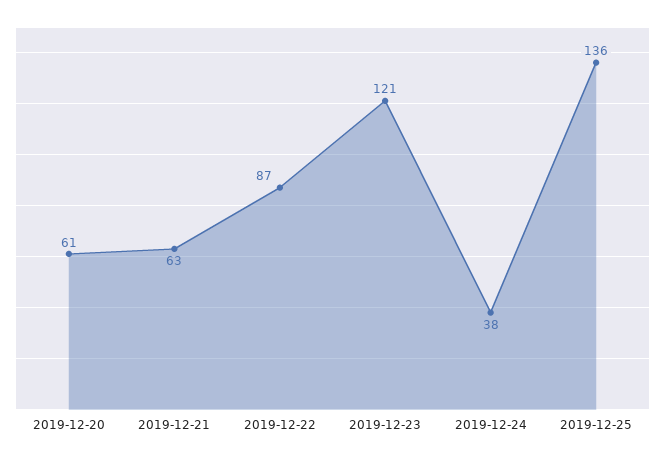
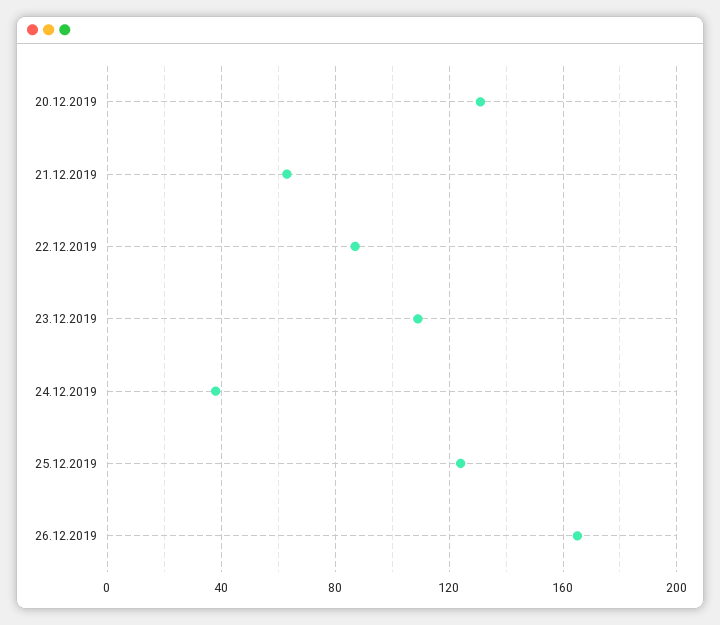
2019-12-20: 61 -> 130
2019-12-23: 121 -> 110
2019-12-25: 136 -> 125
26.12.2019: none -> 165

